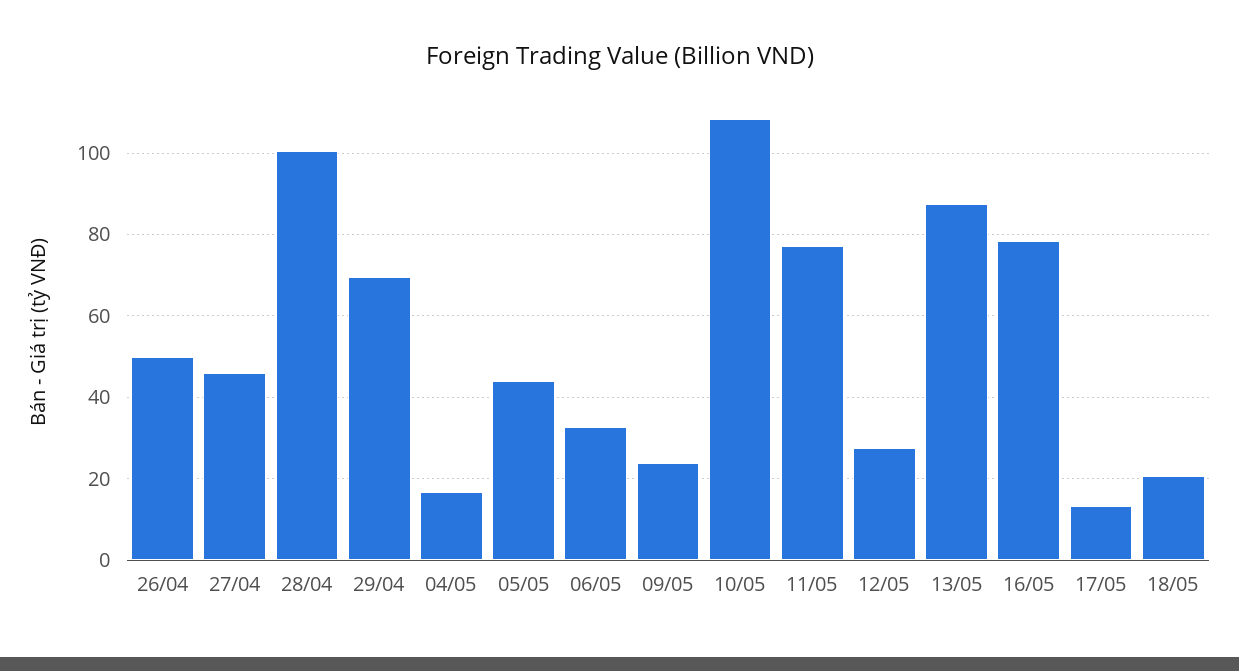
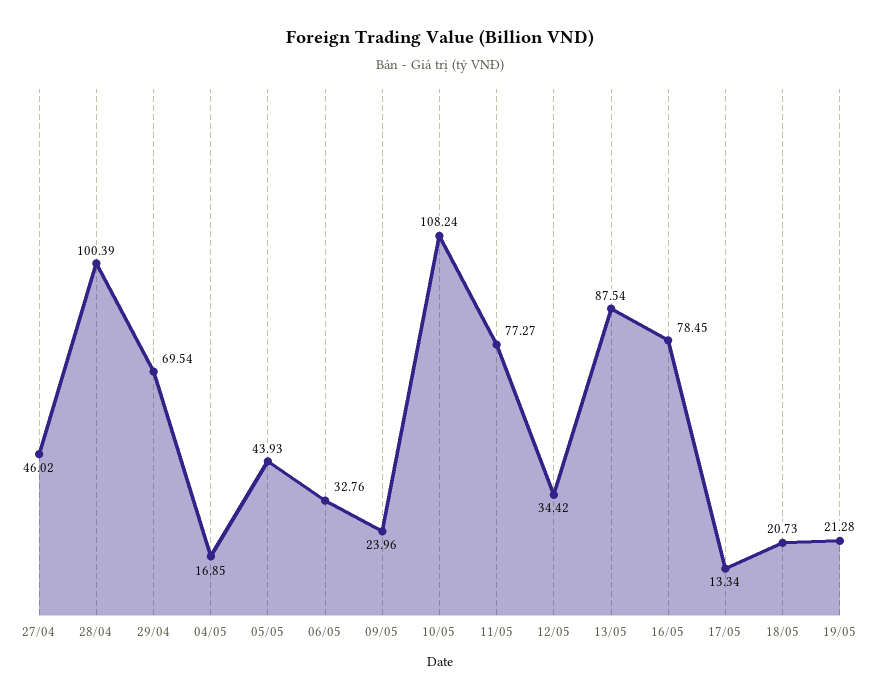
26/04: 50 -> none
12/05: 28 -> 34.42
19/05: none -> 21.28

